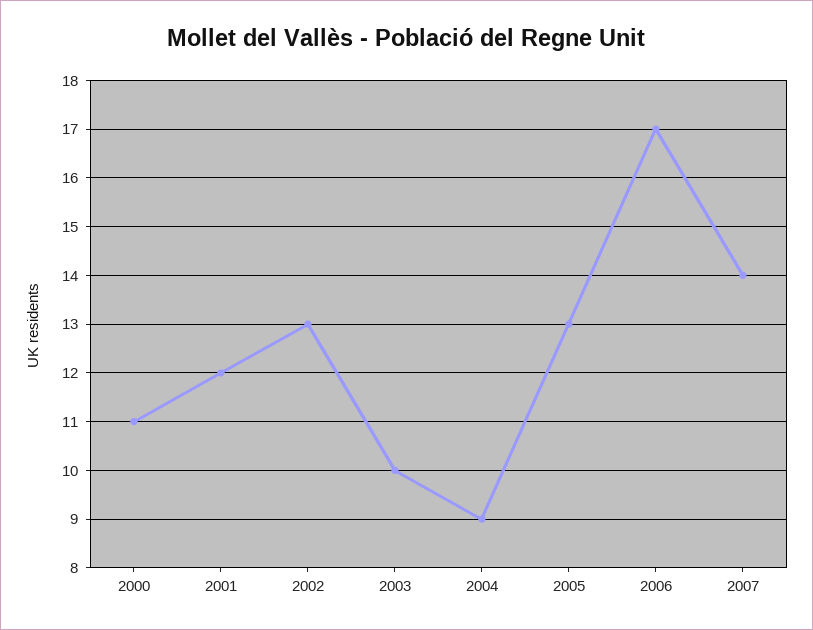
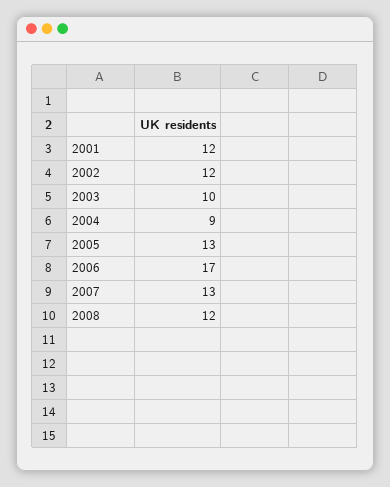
2000: 11 -> none
2002: 13 -> 12
2007: 14 -> 13
2008: none -> 12

